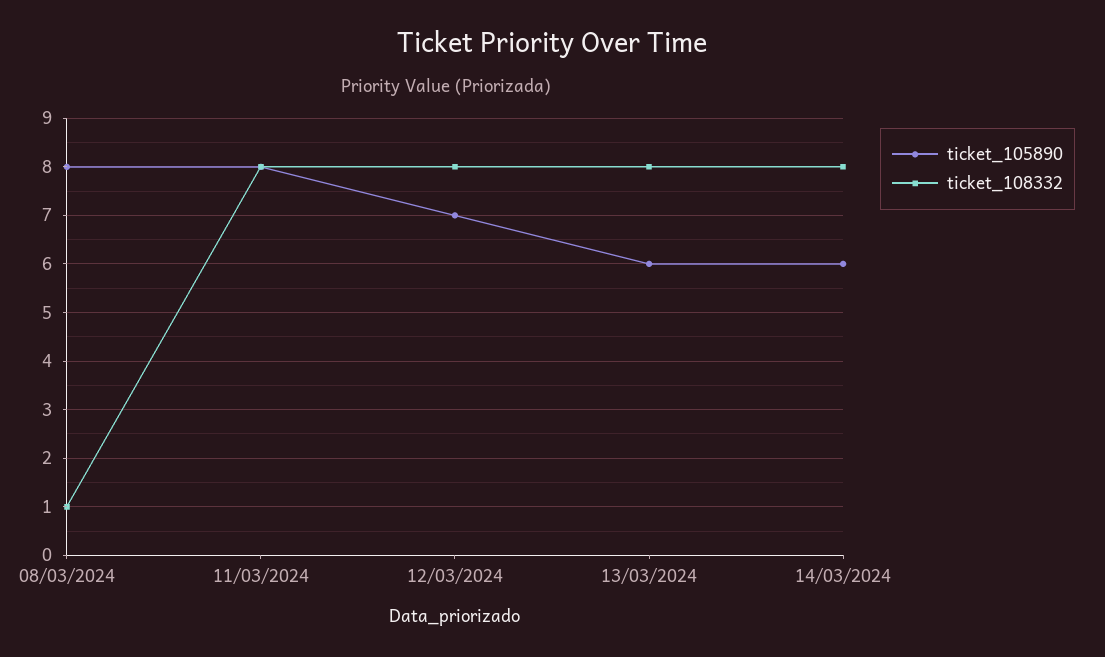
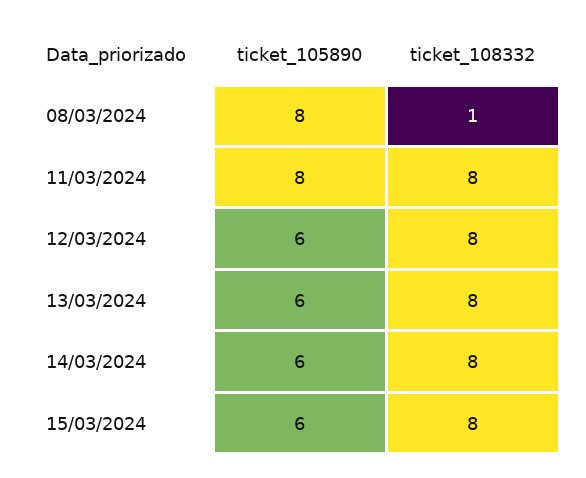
ticket_105890, 12/03/2024: 7 -> 6
ticket_105890, 15/03/2024: none -> 6
ticket_108332, 15/03/2024: none -> 8

